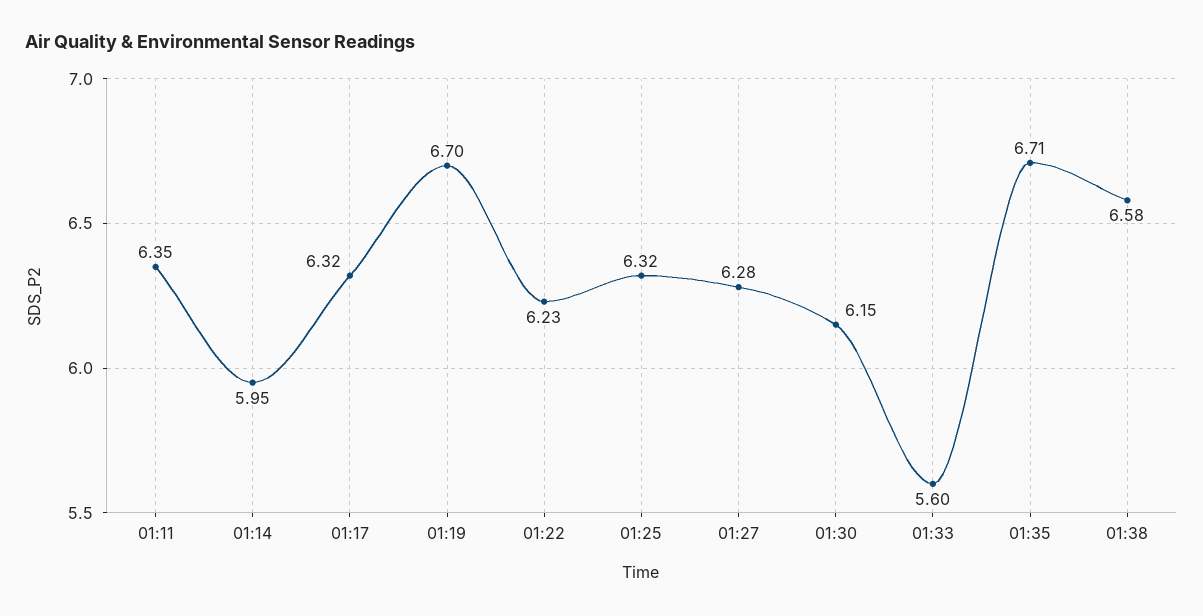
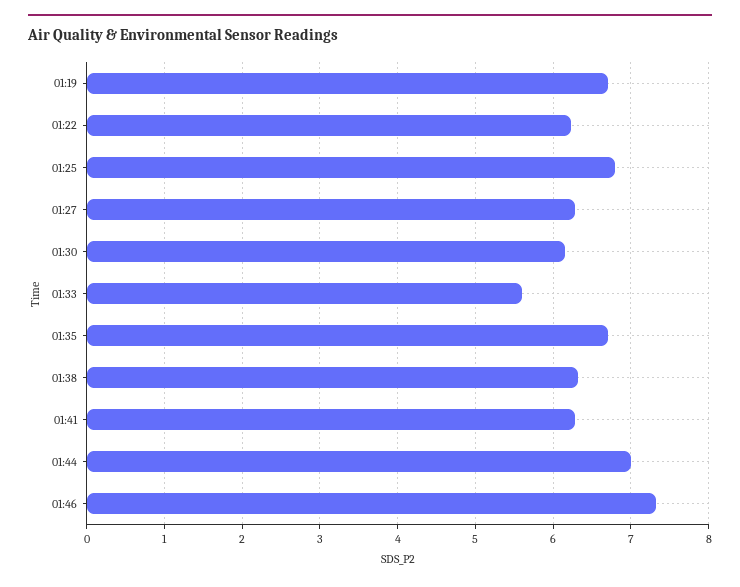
01:11: 6.35 -> none
01:14: 5.95 -> none
01:17: 6.32 -> none
01:25: 6.32 -> 6.8
01:38: 6.58 -> 6.3
01:41: none -> 6.3
01:44: none -> 7
01:46: none -> 7.3

